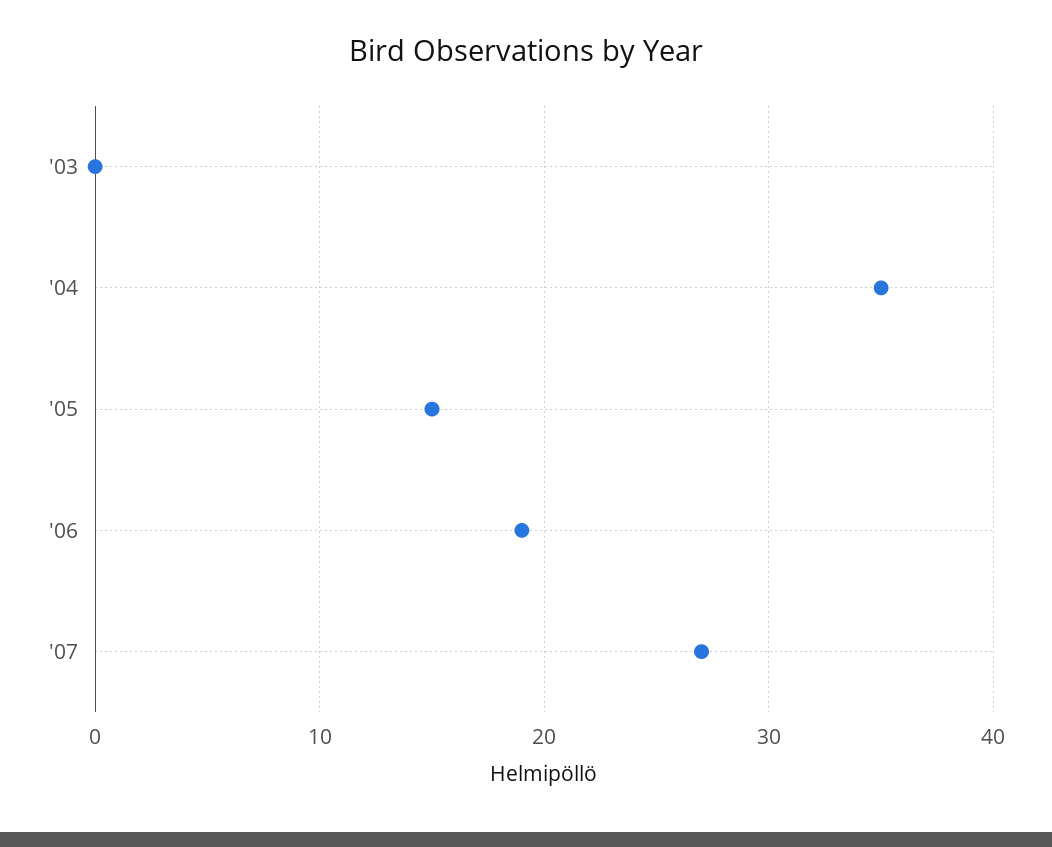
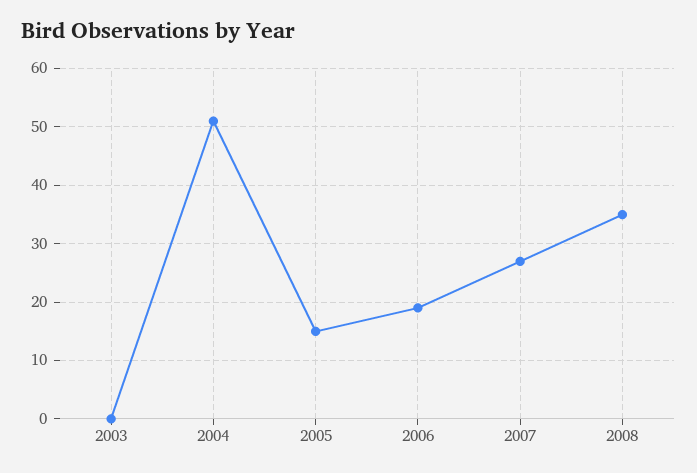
'04: 35 -> 50
2008: none -> 35

